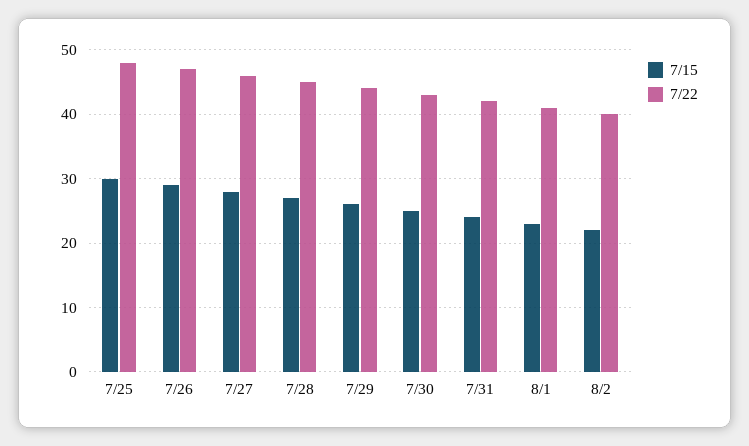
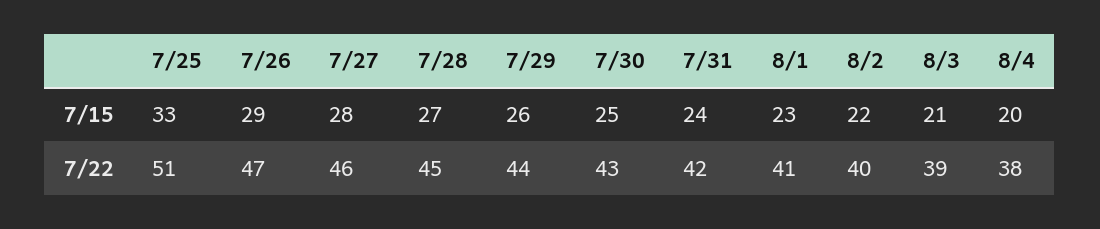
7/15, 7/25: 30 -> 33
7/22, 7/25: 48 -> 51
7/15, 8/3: none -> 21
7/15, 8/4: none -> 20
7/22, 8/3: none -> 39
7/22, 8/4: none -> 38

